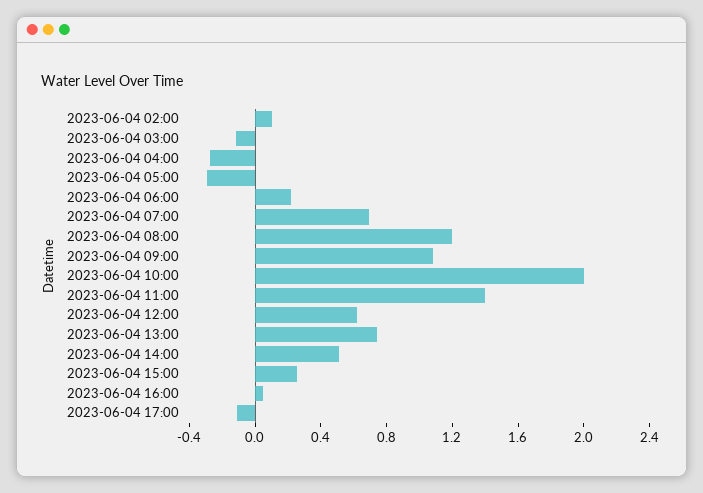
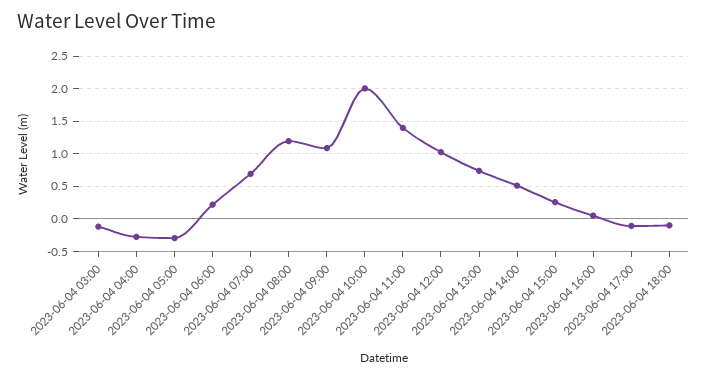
2023-06-04 02:00: 0.1 -> none
2023-06-04 12:00: 0.6 -> 1
2023-06-04 18:00: none -> -0.1

